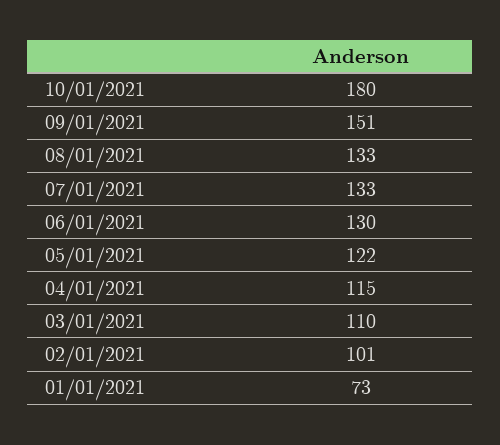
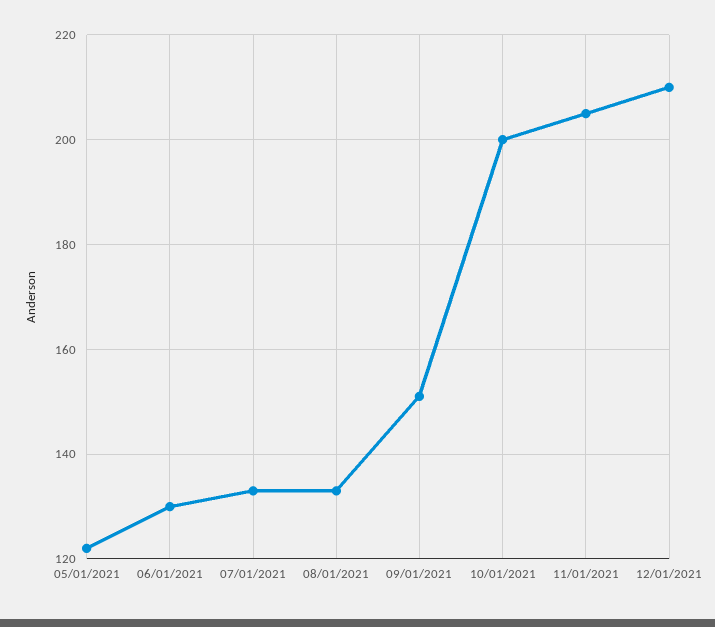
10/01/2021: 180 -> 200
04/01/2021: 115 -> none
03/01/2021: 110 -> none
02/01/2021: 101 -> none
01/01/2021: 73 -> none
11/01/2021: none -> 205
12/01/2021: none -> 210

